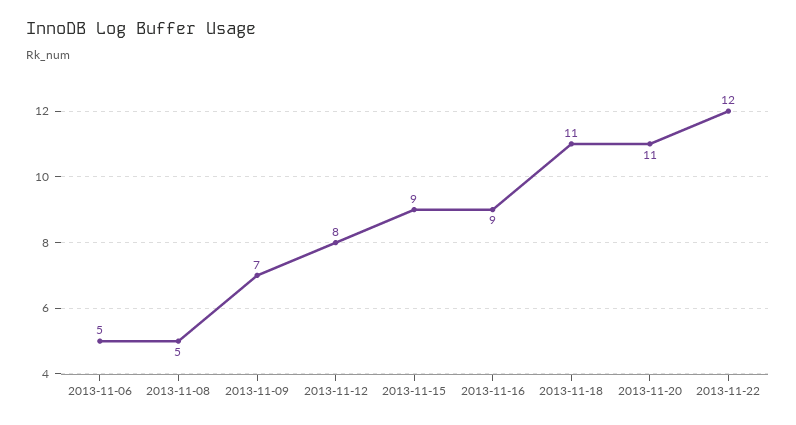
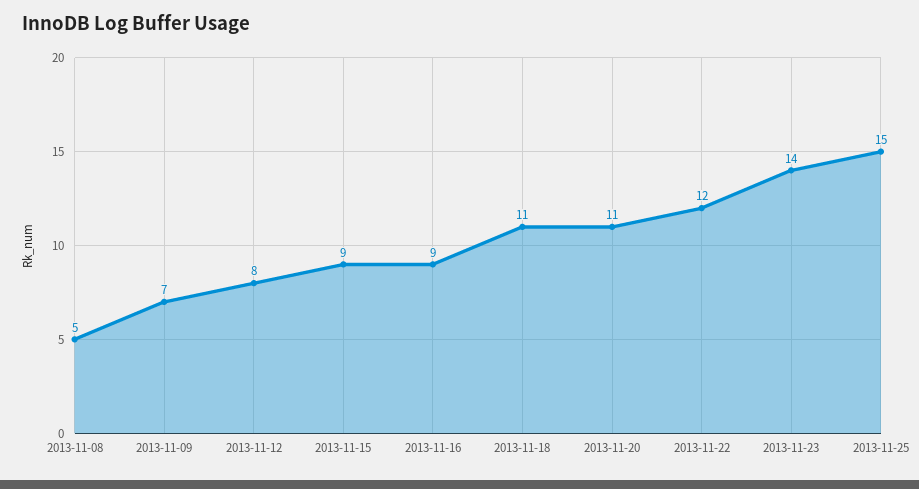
2013-11-06: 5 -> none
2013-11-23: none -> 14
2013-11-25: none -> 15

